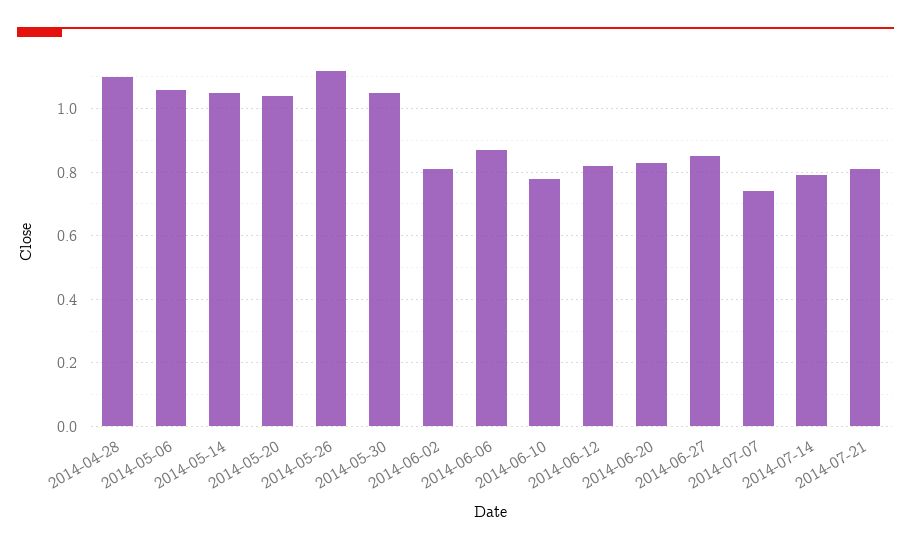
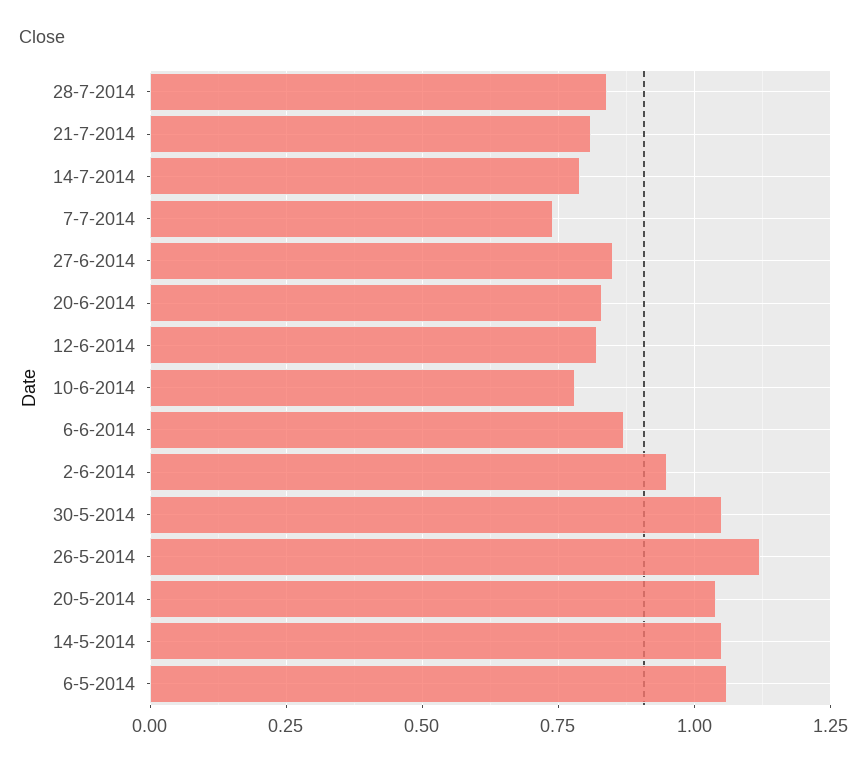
2014-04-28: 1.1 -> none
2014-06-02: 0.8 -> 0.95
28-7-2014: none -> 0.85

